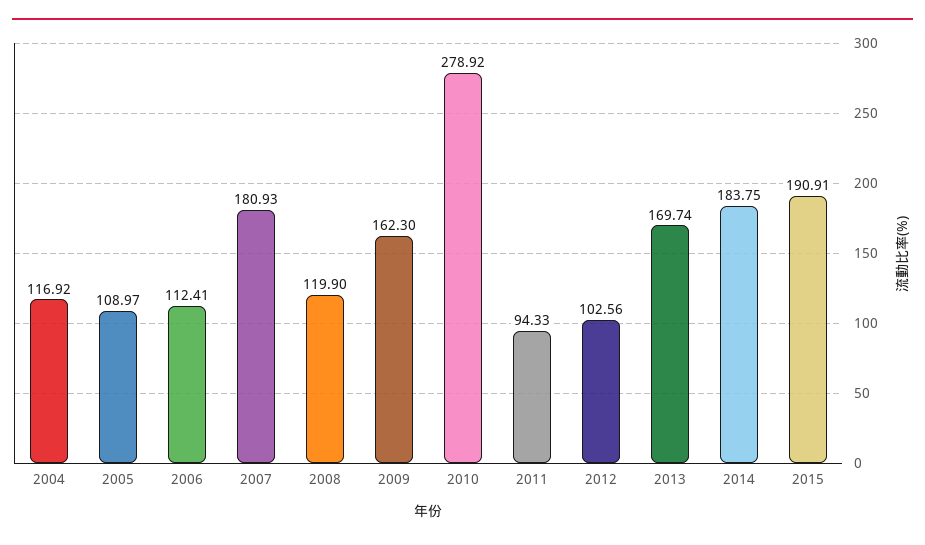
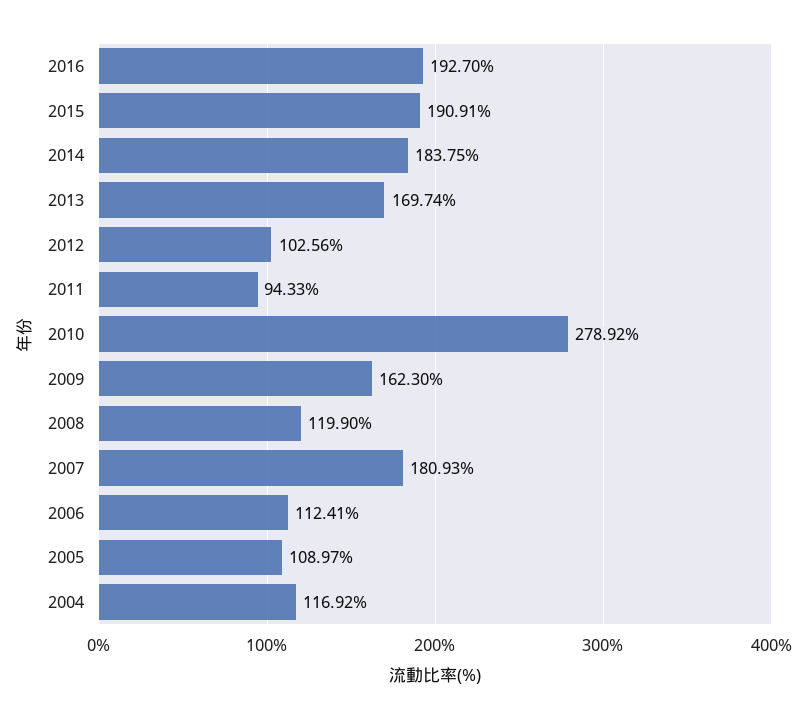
2016: none -> 192.7

